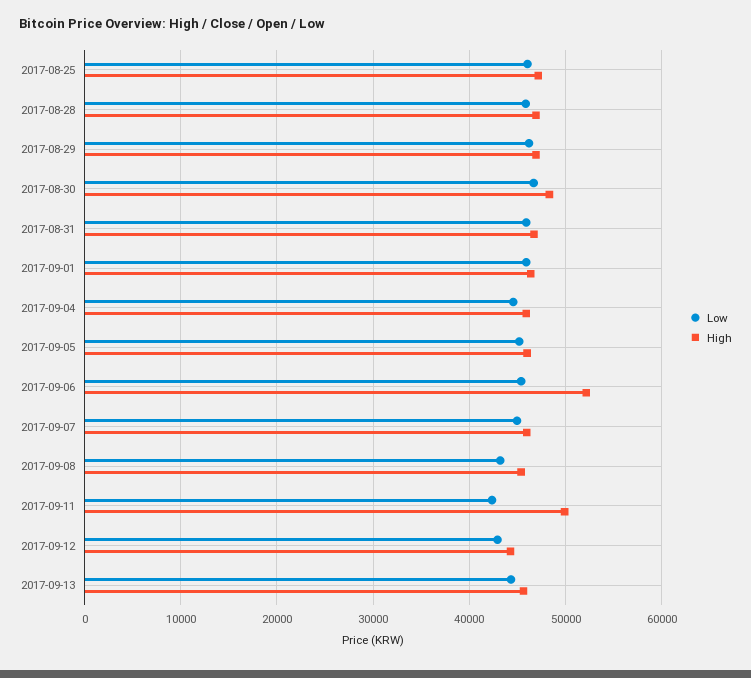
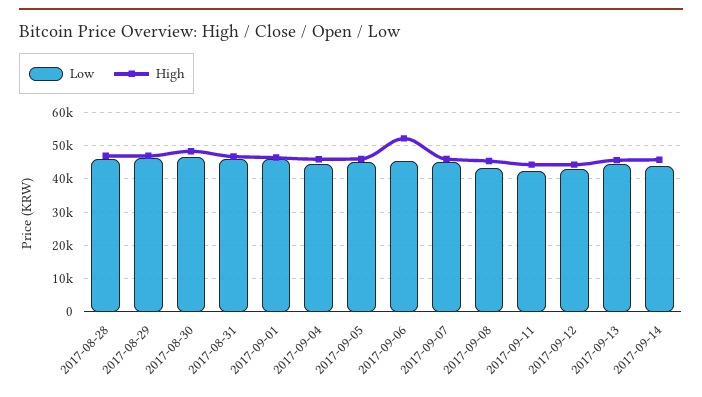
Low, 2017-08-25: 46000 -> none
High, 2017-08-25: 47000 -> none
High, 2017-09-11: 50000 -> 44000
Low, 2017-09-14: none -> 44000
High, 2017-09-14: none -> 46000

